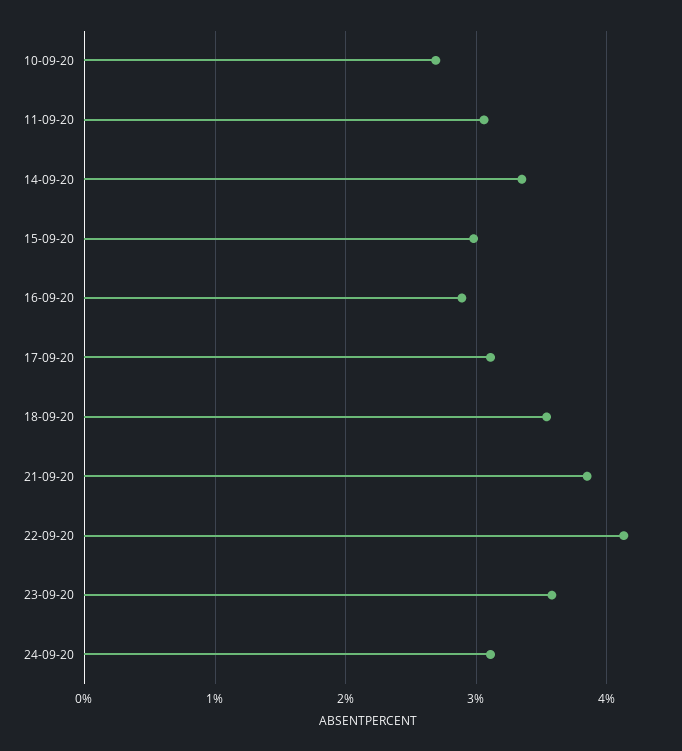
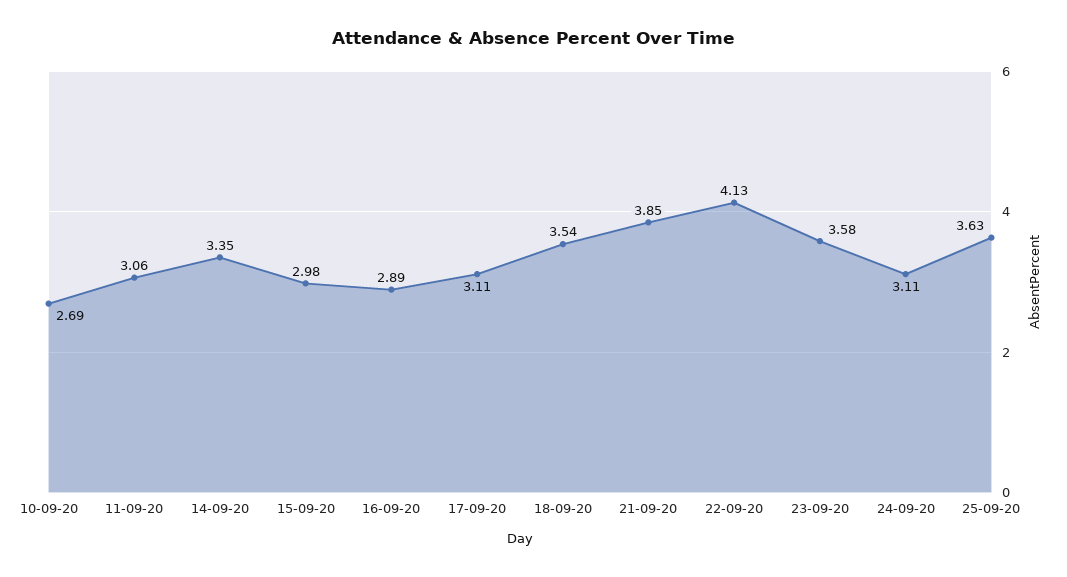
25-09-20: none -> 3.63

